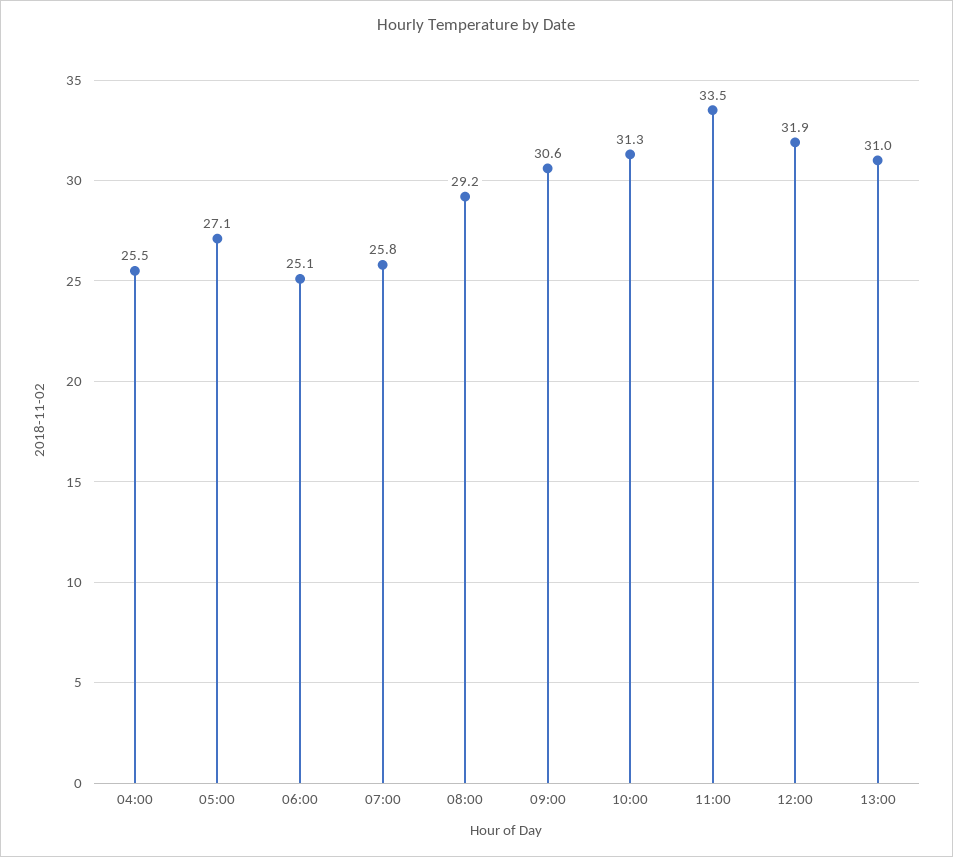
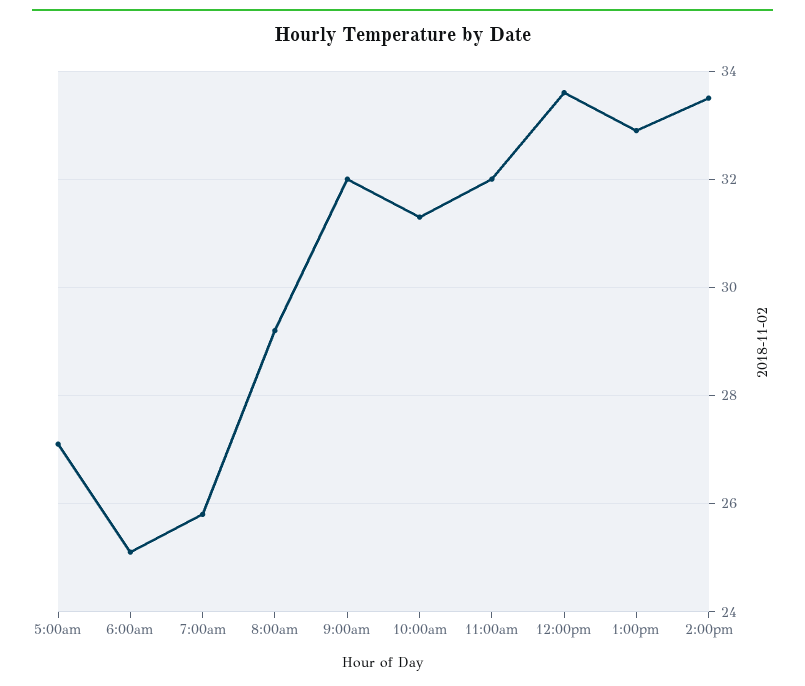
04:00: 25.5 -> none
09:00: 30.6 -> 32
11:00: 33.5 -> 32
12:00: 31.9 -> 33.5
13:00: 31 -> 33
2:00pm: none -> 33.5

